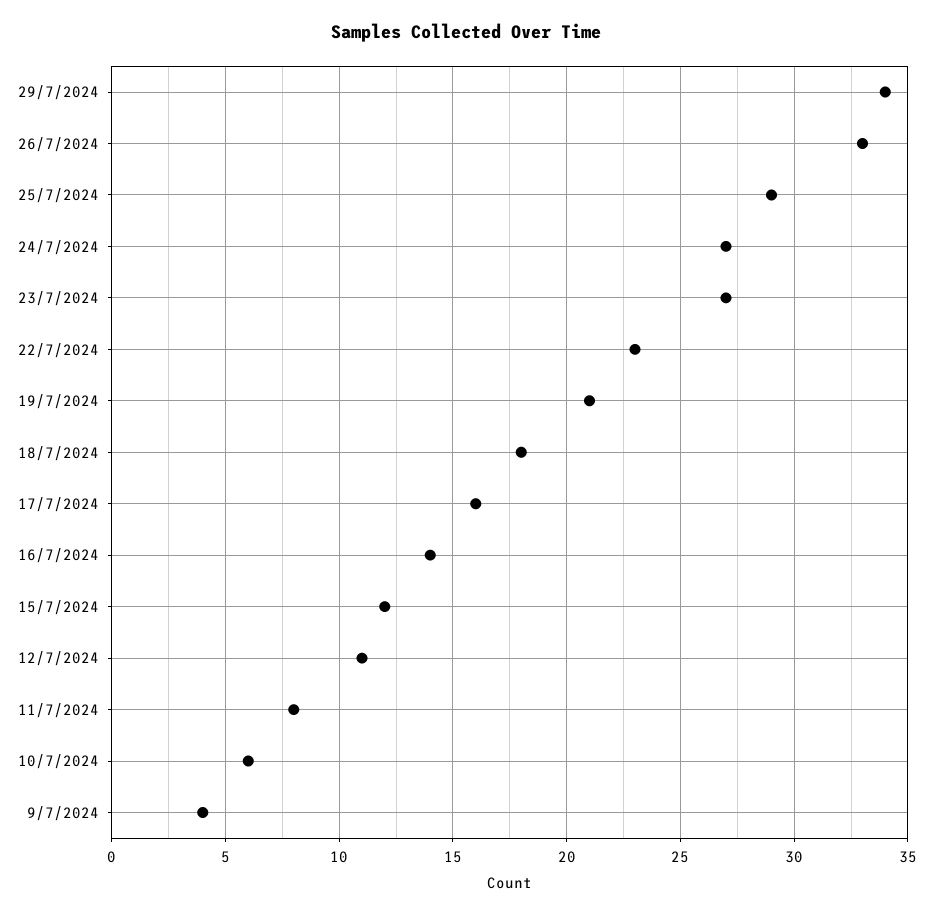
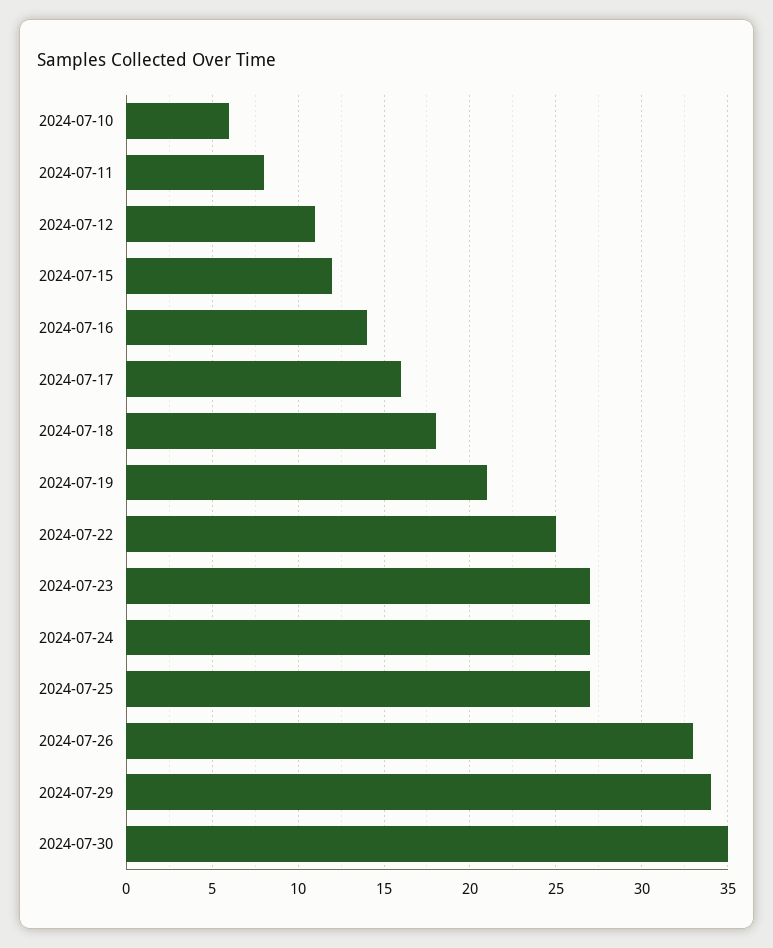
25/7/2024: 29 -> 27
22/7/2024: 23 -> 25
9/7/2024: 4 -> none
2024-07-30: none -> 35

